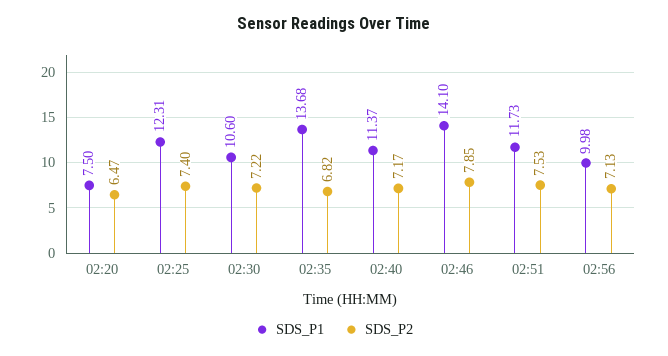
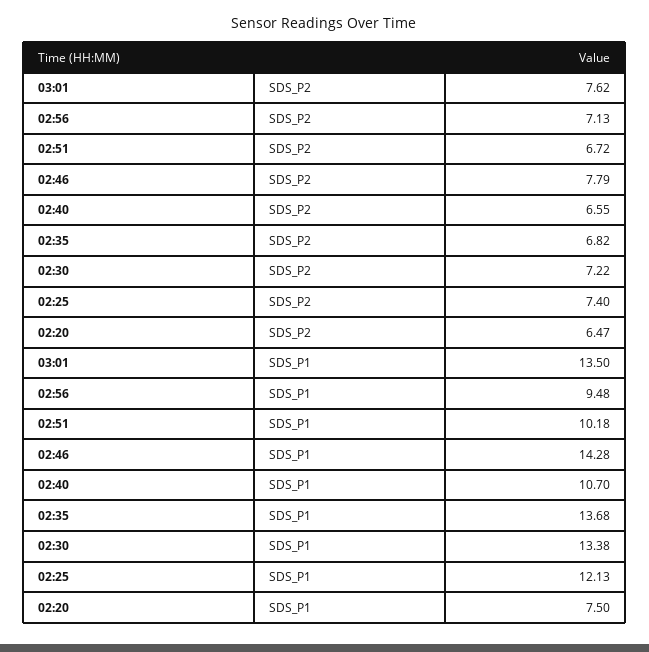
SDS_P1, 02:25: 12.31 -> 12.13
SDS_P1, 02:30: 10.6 -> 13.38
SDS_P1, 02:40: 11.37 -> 10.7
SDS_P2, 02:40: 7.17 -> 6.55
SDS_P1, 02:46: 14.1 -> 14.28
SDS_P2, 02:46: 7.85 -> 7.79
SDS_P1, 02:51: 11.73 -> 10.18
SDS_P2, 02:51: 7.53 -> 6.72
SDS_P1, 02:56: 9.98 -> 9.48
SDS_P2, 03:01: none -> 7.62
SDS_P1, 03:01: none -> 13.5

